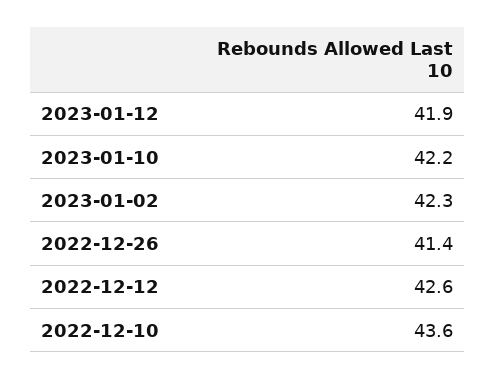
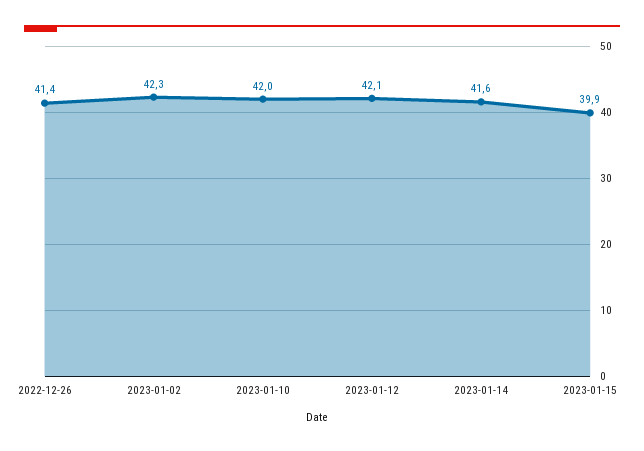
2023-01-12: 41.9 -> 42.1
2023-01-10: 42.2 -> 42
2022-12-12: 42.6 -> none
2022-12-10: 43.6 -> none
2023-01-14: none -> 41.6
2023-01-15: none -> 39.9

